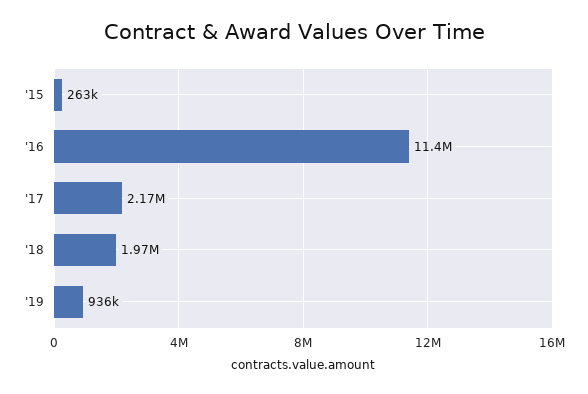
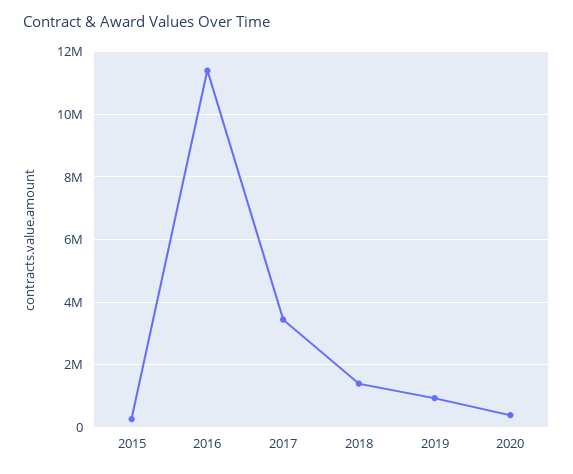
'17: 2170000 -> 3400000
'18: 1970000 -> 1400000
2020: none -> 400000

